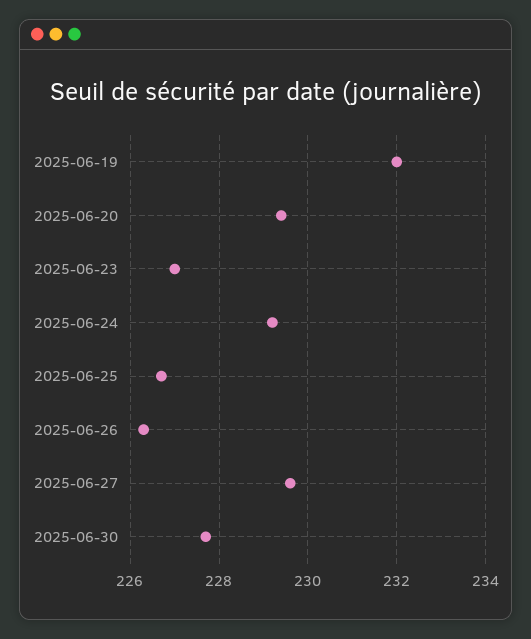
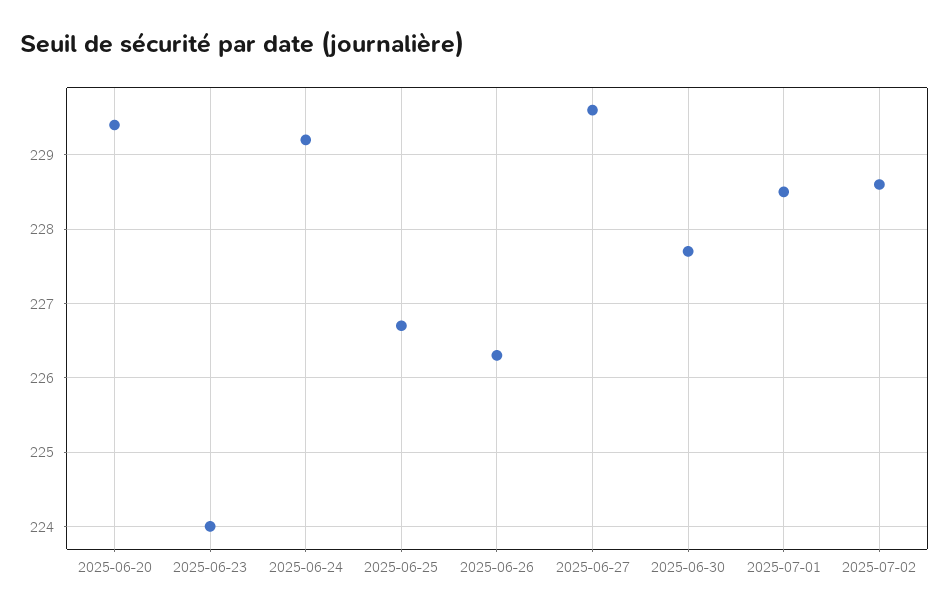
2025-06-19: 232 -> none
2025-06-23: 227 -> 224
2025-07-01: none -> 228.5
2025-07-02: none -> 228.6

